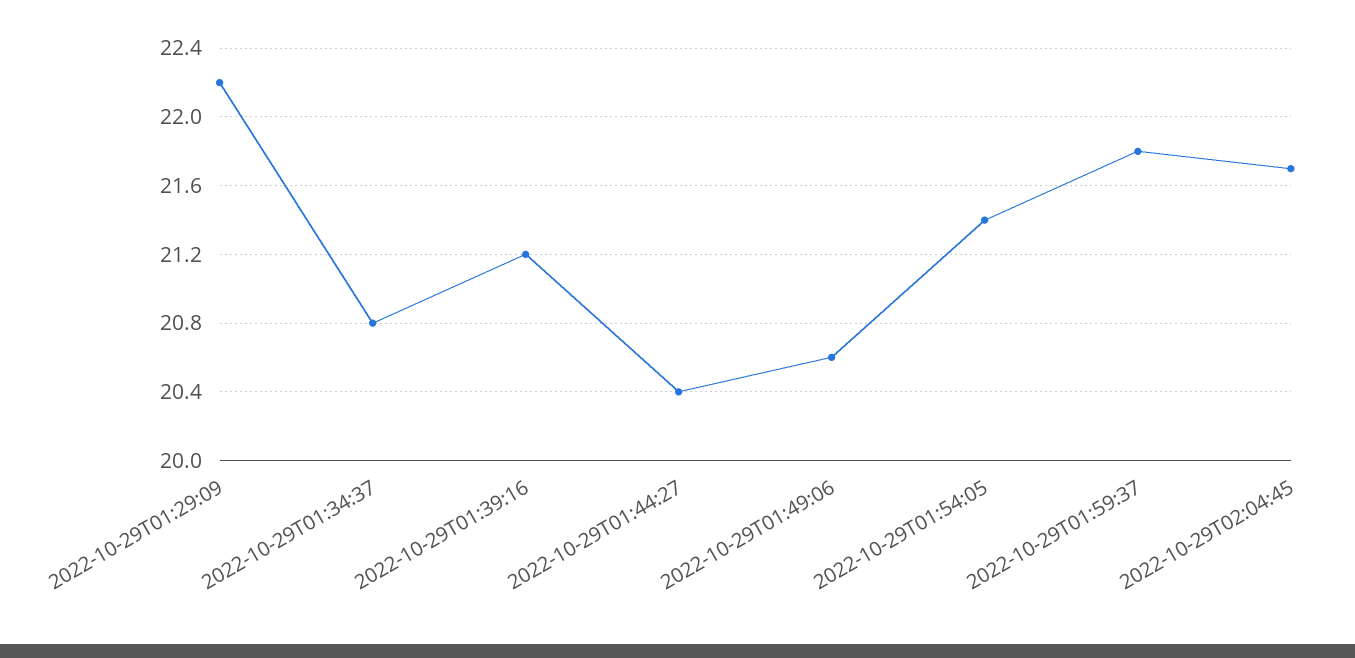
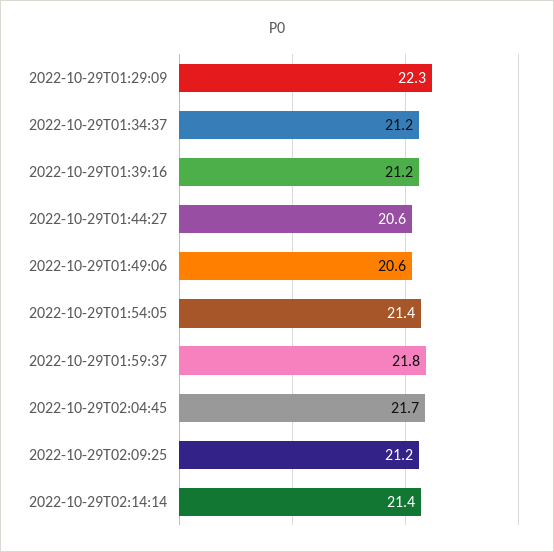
2022-10-29T01:29:09: 22.2 -> 22.3
2022-10-29T01:34:37: 20.8 -> 21.2
2022-10-29T01:44:27: 20.4 -> 20.6
2022-10-29T02:09:25: none -> 21.2
2022-10-29T02:14:14: none -> 21.4

